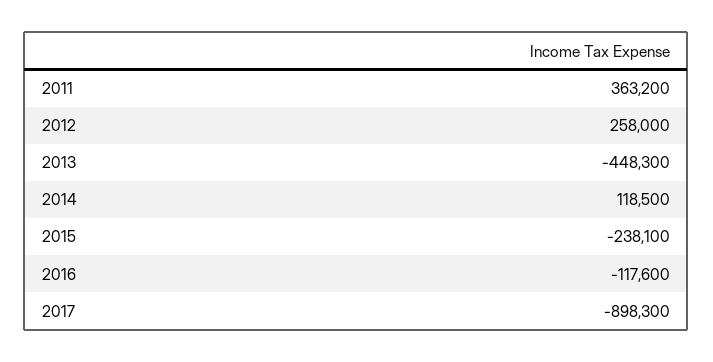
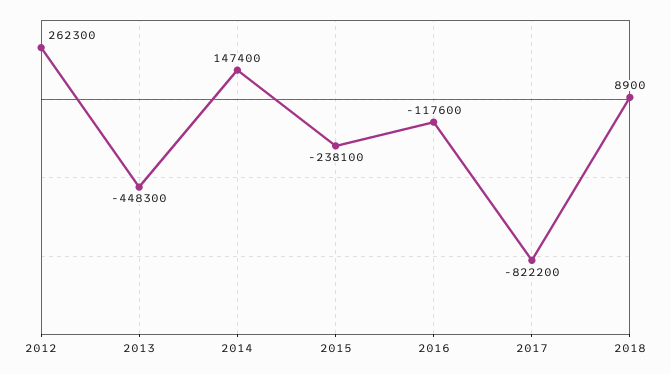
2011: 363200 -> none
2012: 258000 -> 262300
2014: 118500 -> 147400
2017: -898300 -> -822200
2018: none -> 8900

